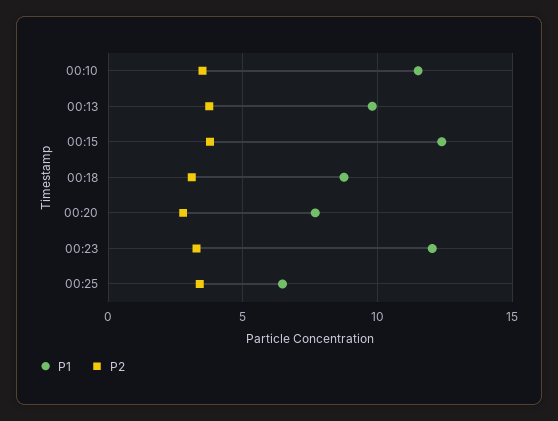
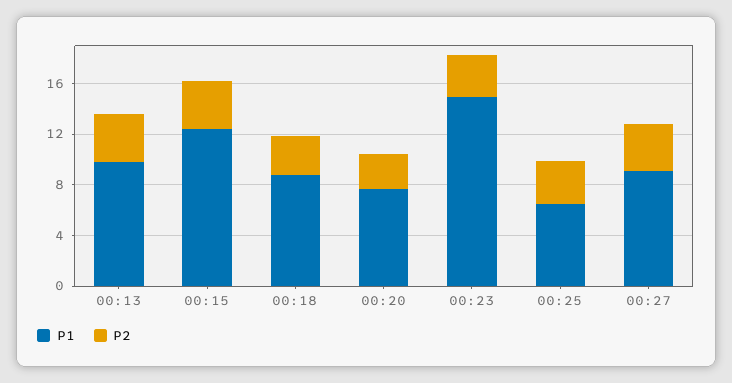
P1, 00:10: 11.5 -> none
P2, 00:10: 3.5 -> none
P1, 00:23: 12 -> 15
P1, 00:27: none -> 9
P2, 00:27: none -> 4

